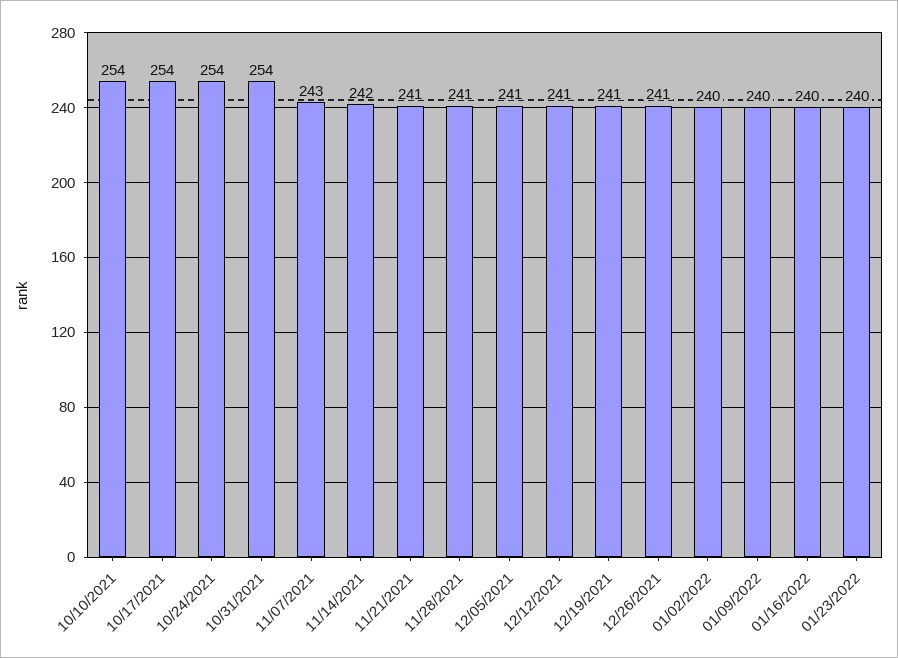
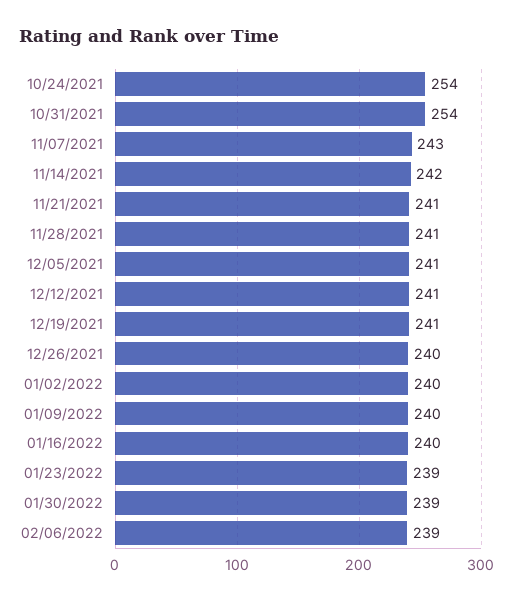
10/10/2021: 254 -> none
10/17/2021: 254 -> none
12/26/2021: 241 -> 240
01/23/2022: 240 -> 239
01/30/2022: none -> 239
02/06/2022: none -> 239

